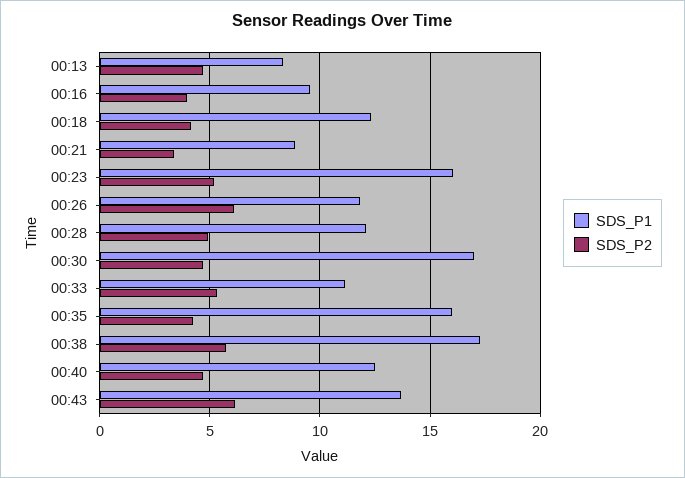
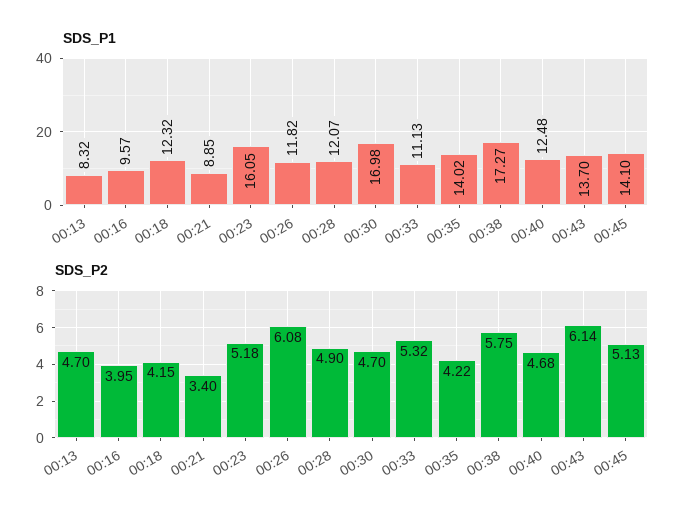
SDS_P1, 00:35: 16 -> 14.02
SDS_P1, 00:45: none -> 14.1
SDS_P2, 00:45: none -> 5.13

